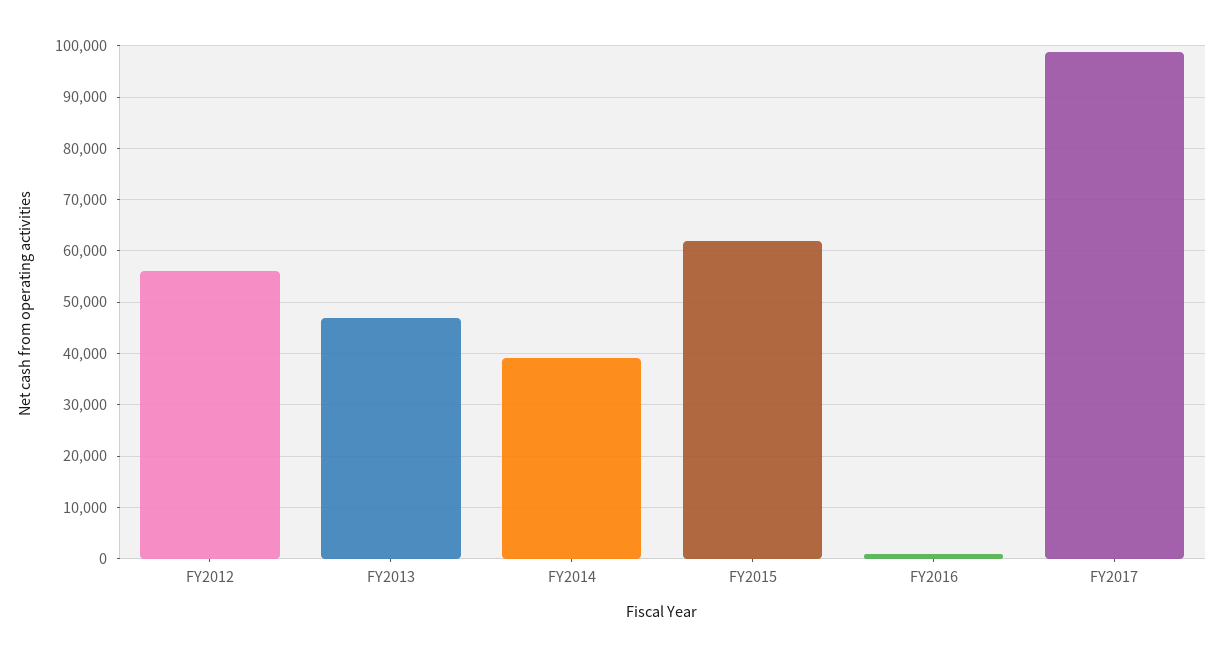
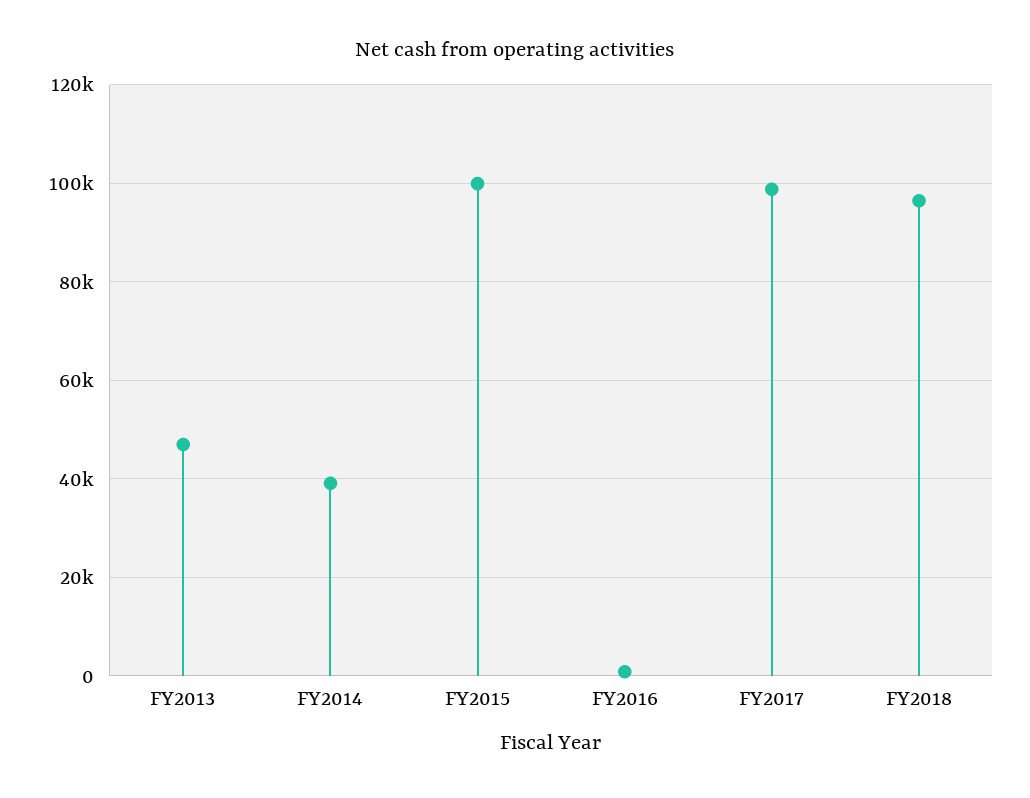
FY2012: 56000 -> none
FY2015: 62000 -> 100000
FY2018: none -> 96000

